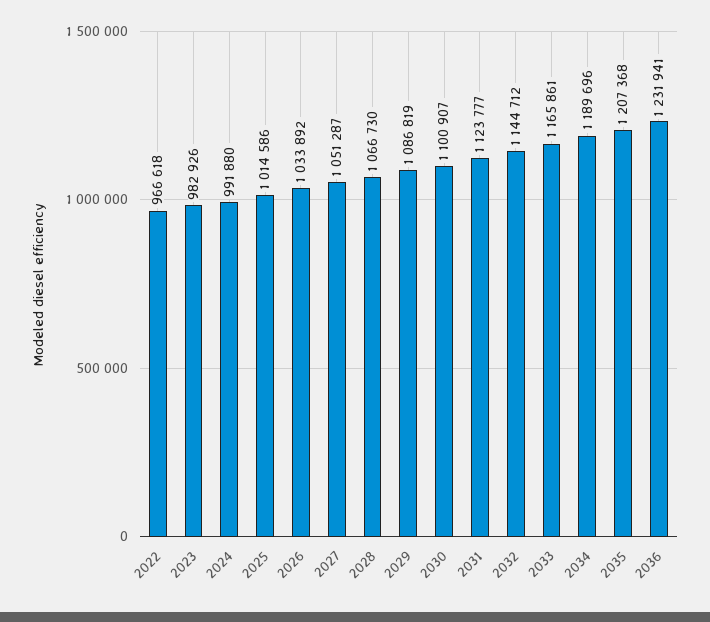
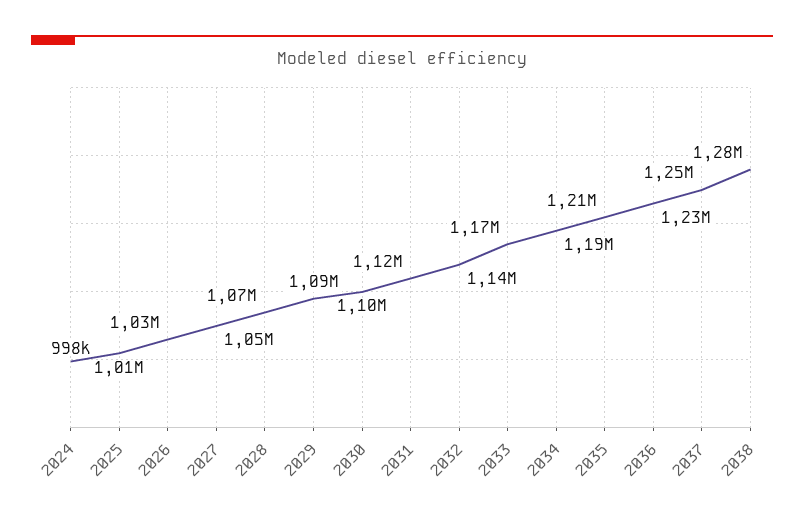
2022: 966618 -> none
2023: 982926 -> none
2024: 991880 -> 998000
2037: none -> 1250000
2038: none -> 1280000

